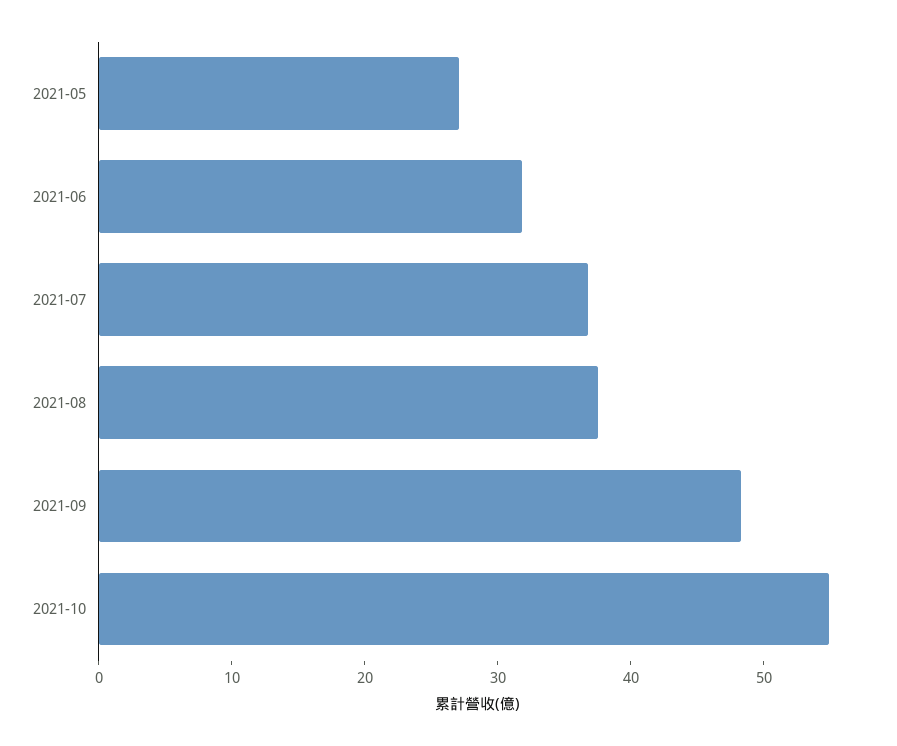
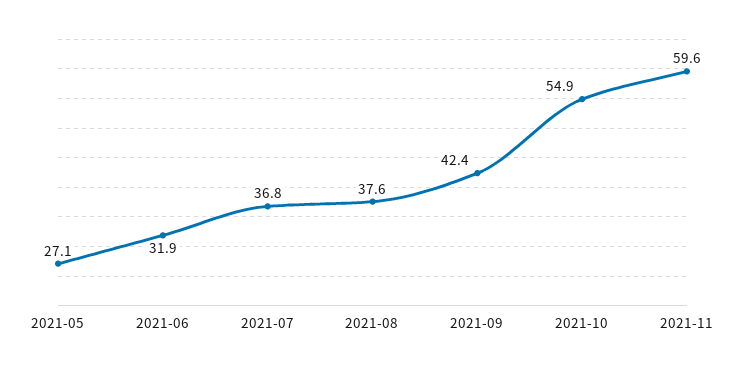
2021-09: 48 -> 42.4
2021-11: none -> 59.6

